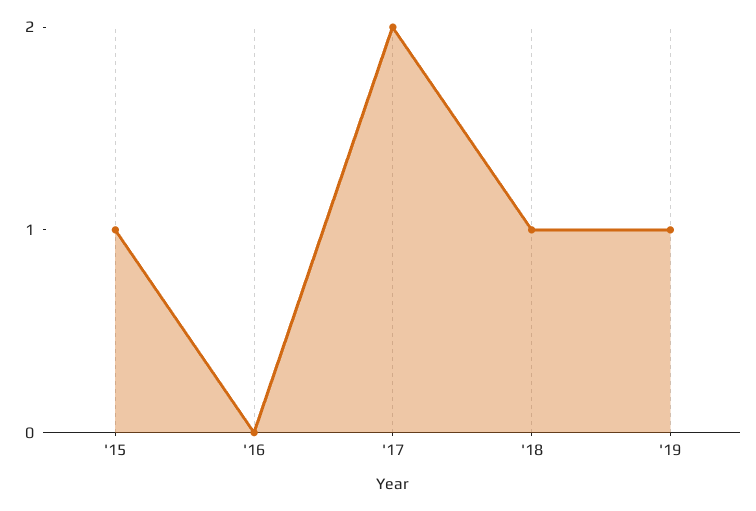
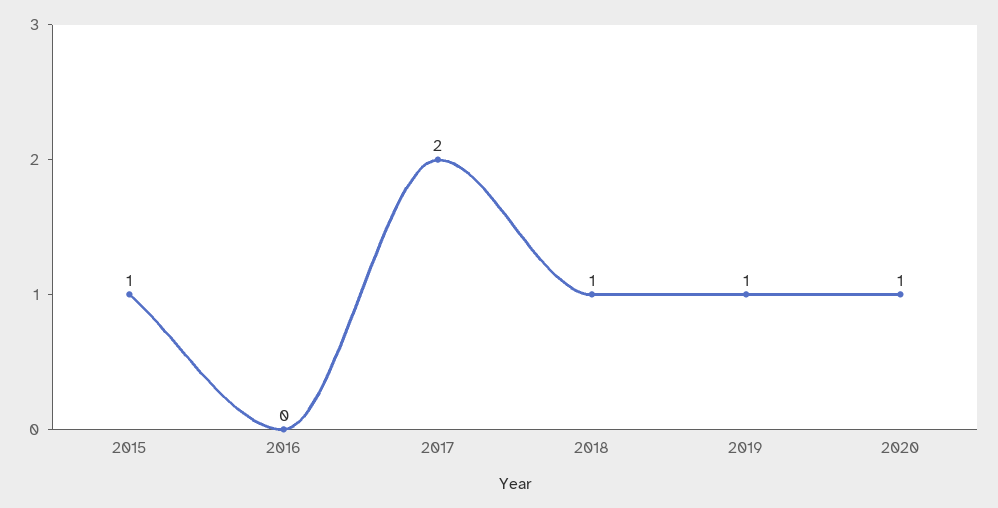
2020: none -> 1

